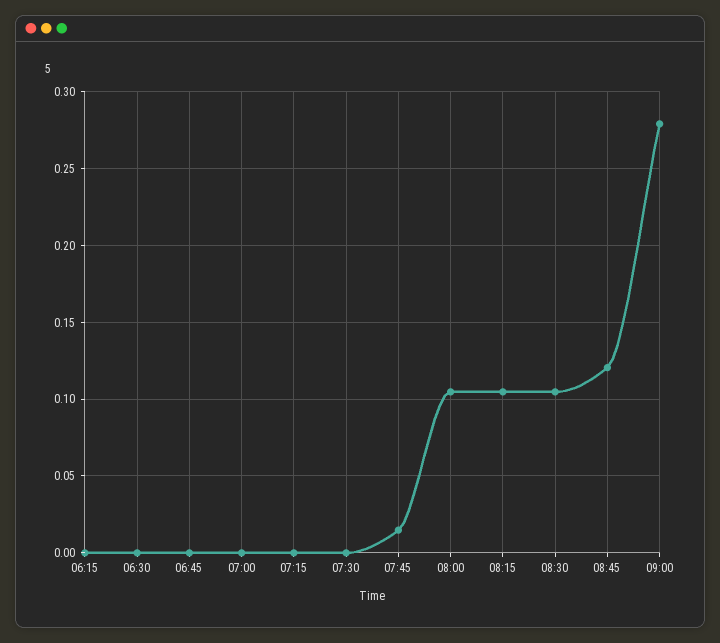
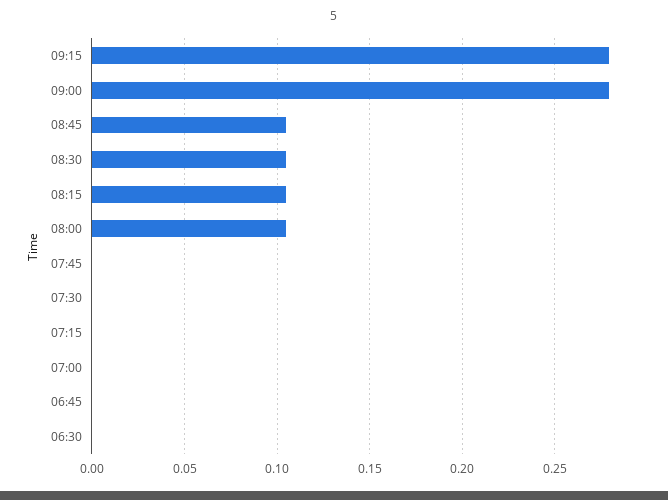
06:15: 0 -> none
07:45: 0.015 -> 0
08:45: 0.12 -> 0.105
09:15: none -> 0.28

